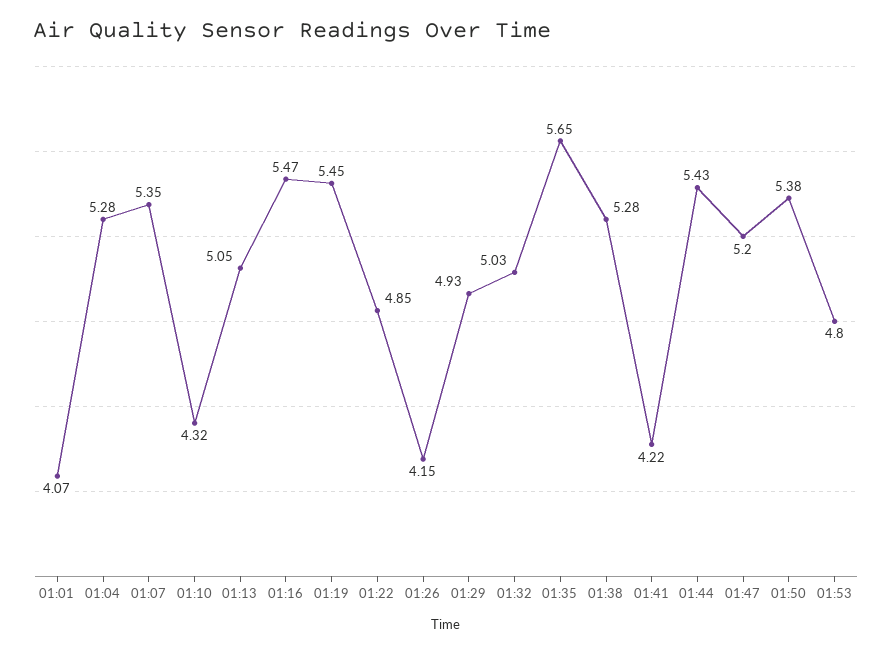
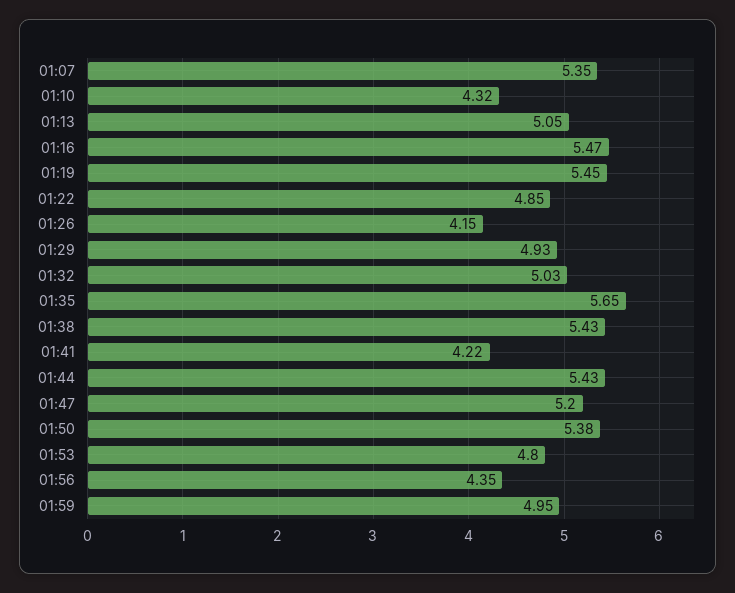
01:01: 4.07 -> none
01:04: 5.28 -> none
01:38: 5.28 -> 5.43
01:56: none -> 4.35
01:59: none -> 4.95

